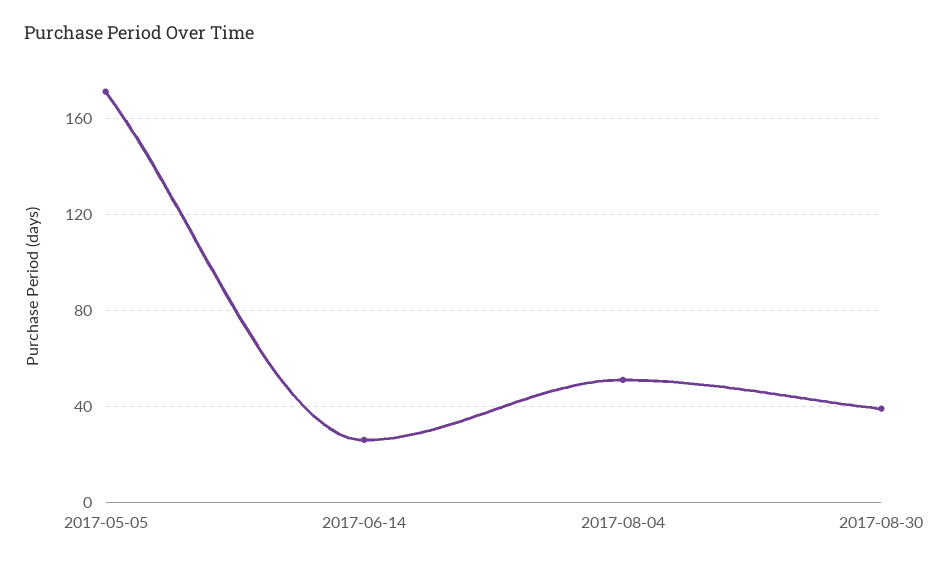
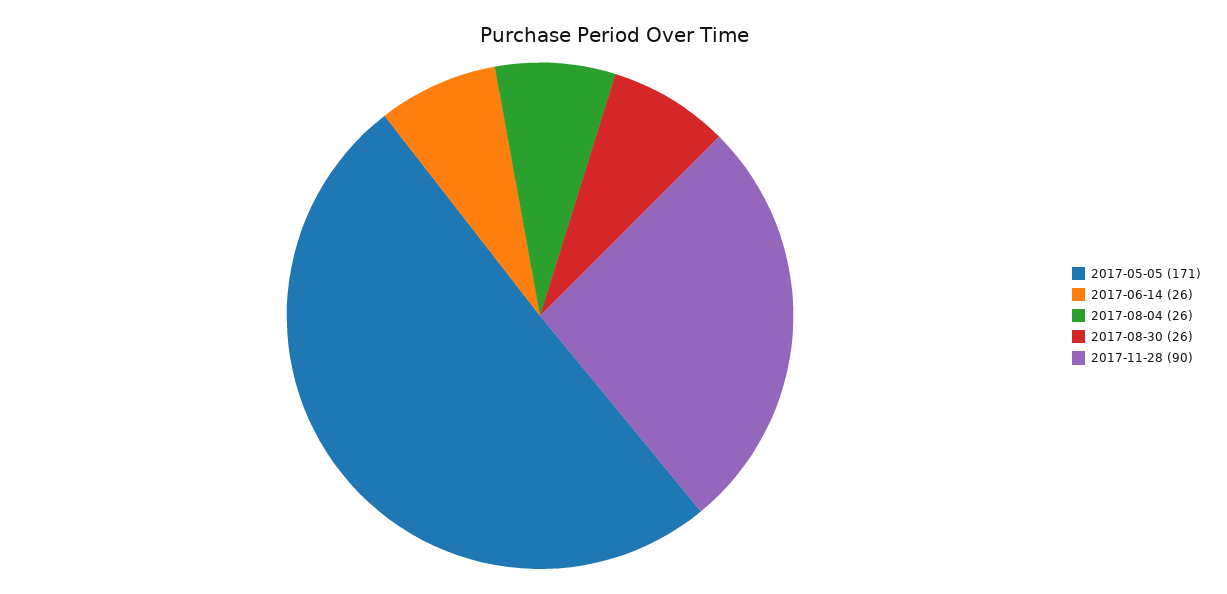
2017-08-04: 50 -> 26
2017-08-30: 40 -> 26
2017-11-28: none -> 90

